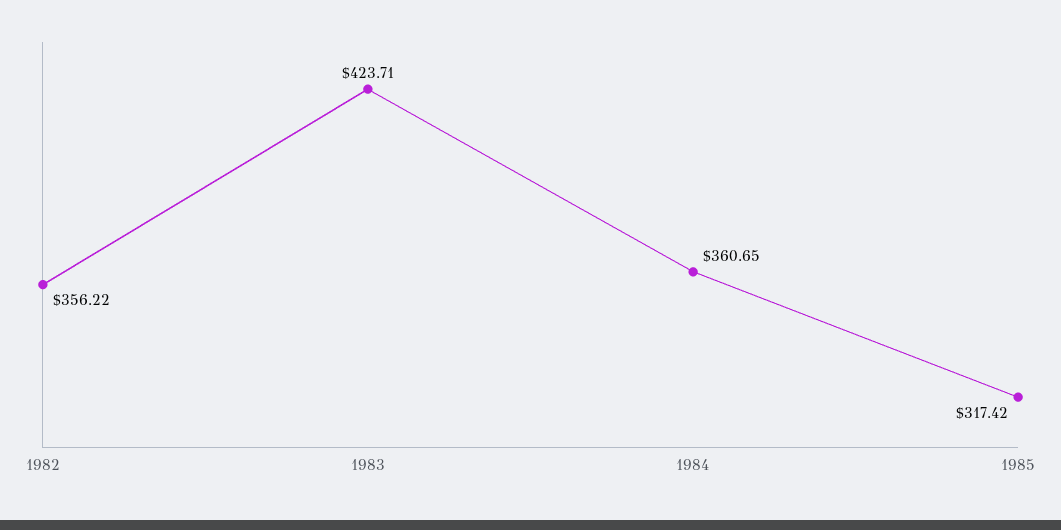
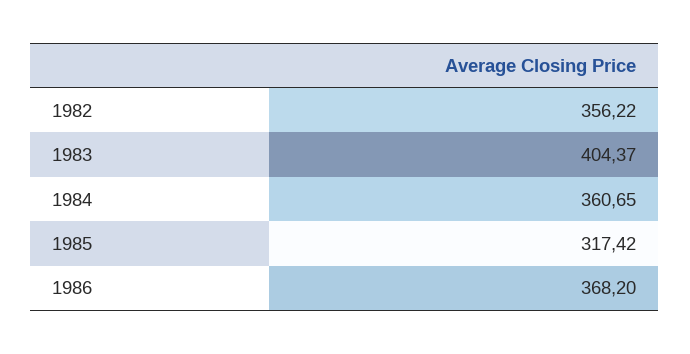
1983: 423.71 -> 404.37
1986: none -> 368.2

